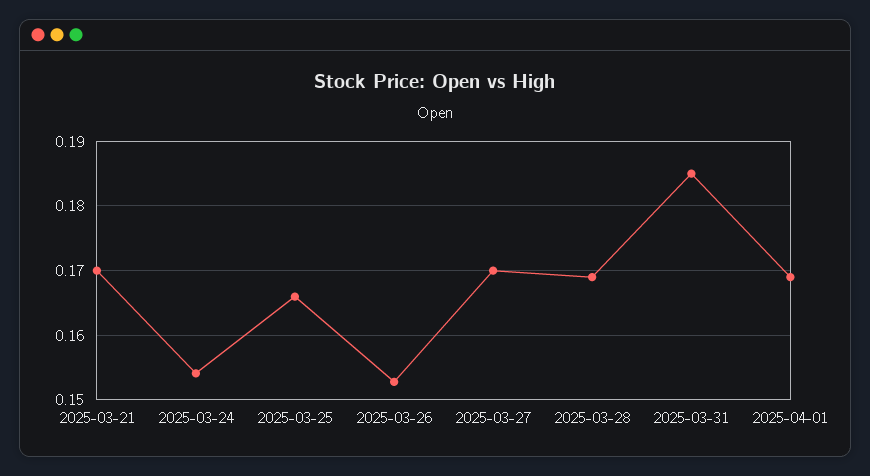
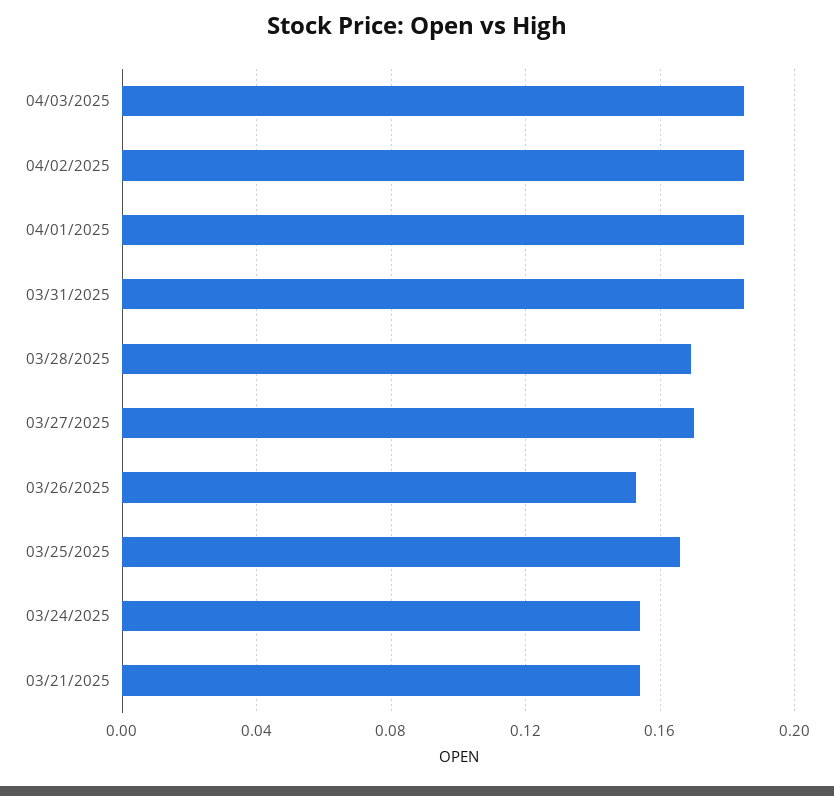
2025-03-21: 0.17 -> 0.155
2025-04-01: 0.169 -> 0.185
04/03/2025: none -> 0.185
04/02/2025: none -> 0.185

